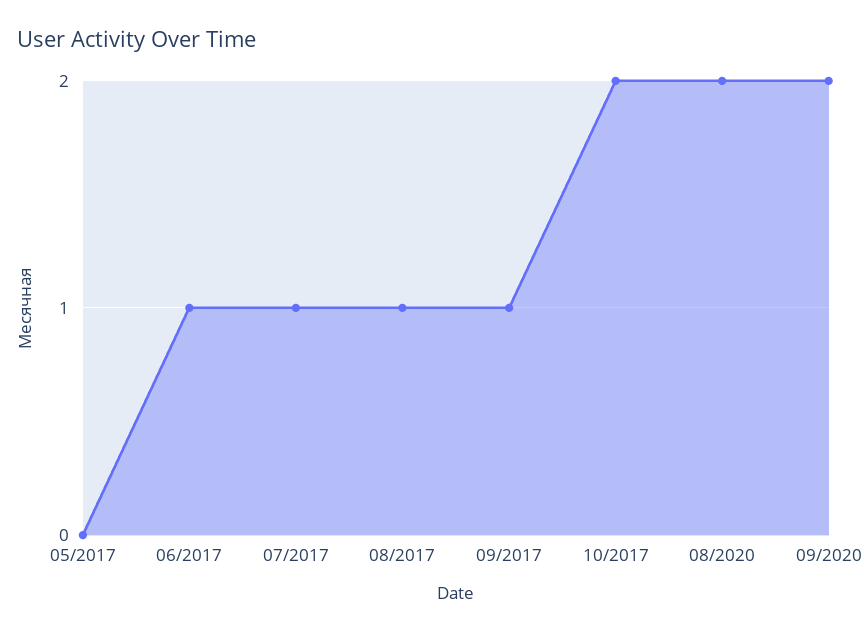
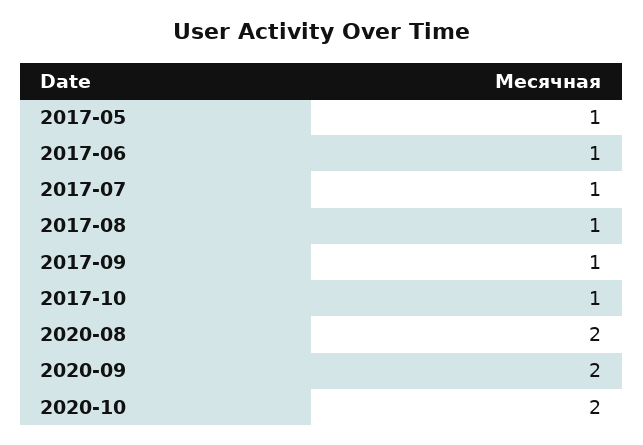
05/2017: 0 -> 1
10/2017: 2 -> 1
2020-10: none -> 2

